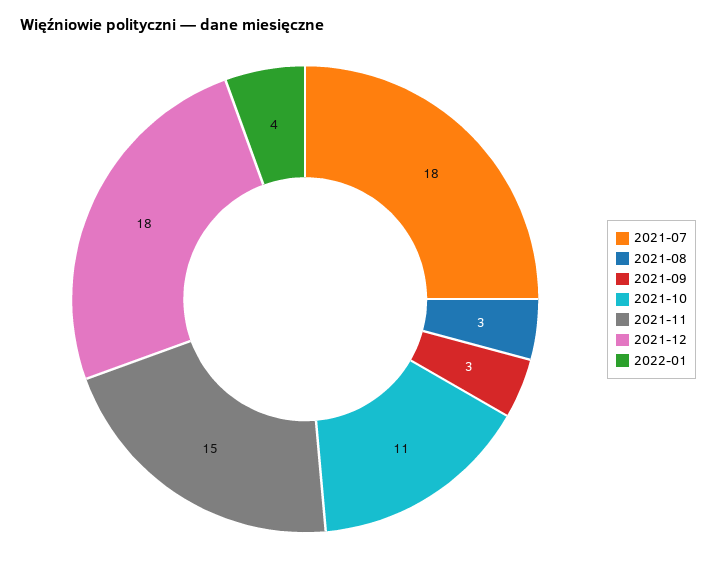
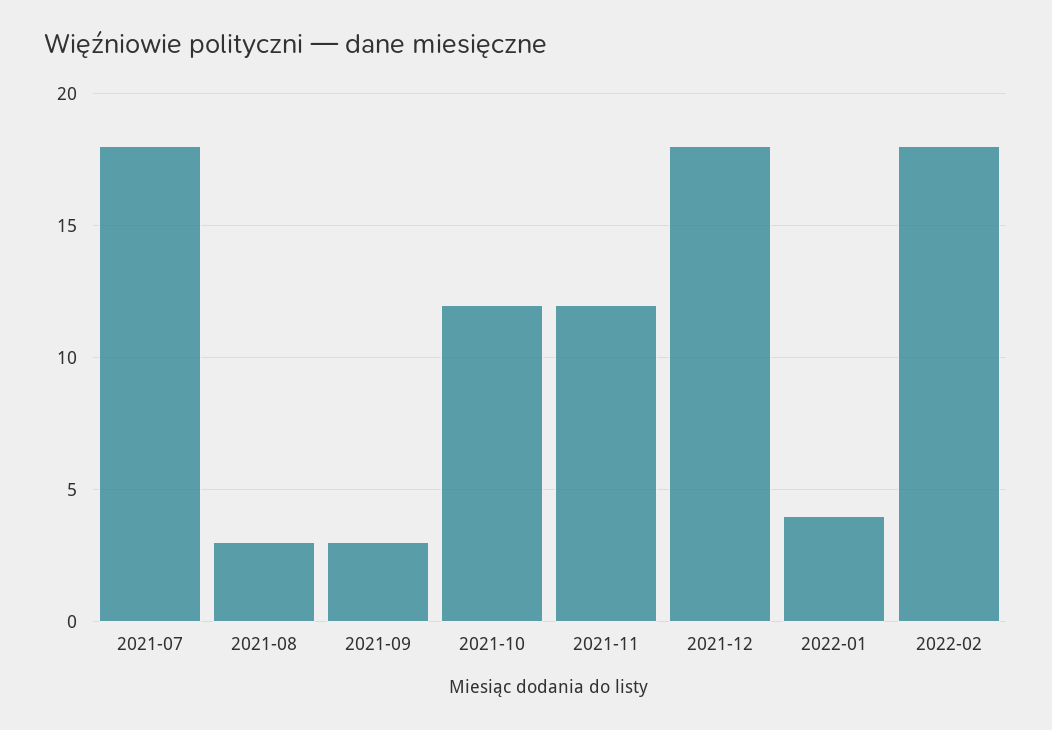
2021-10: 11 -> 12
2021-11: 15 -> 12
2022-02: none -> 18

